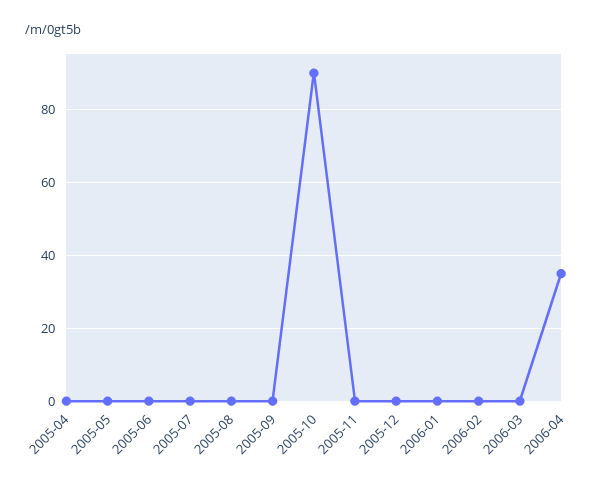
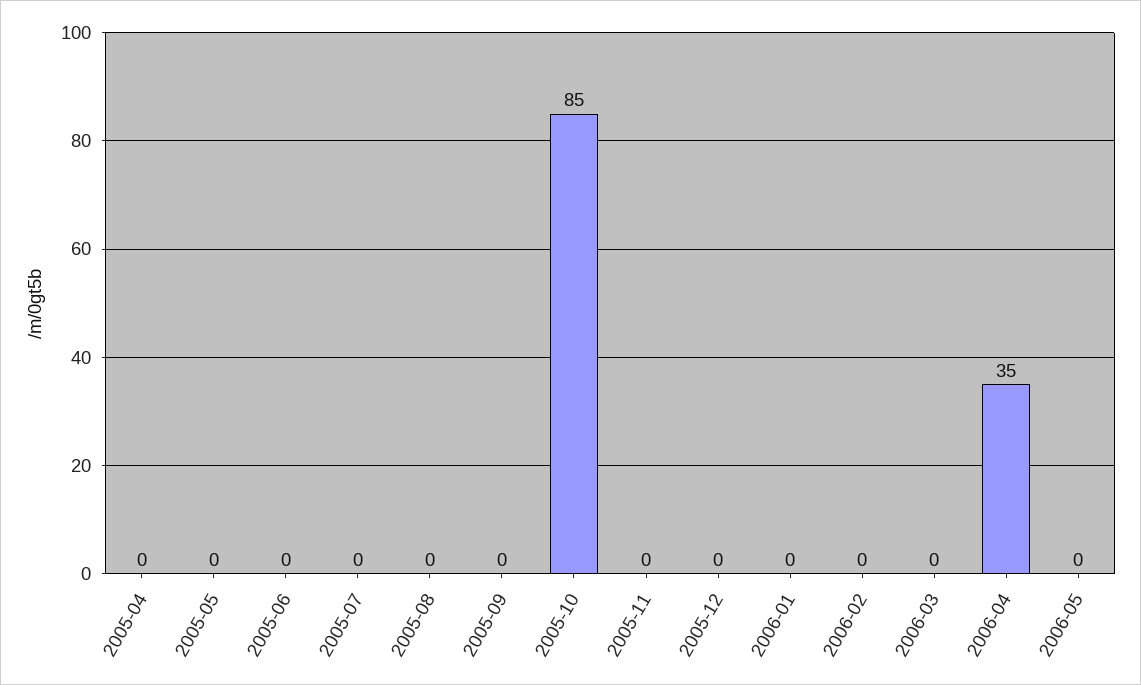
2005-10: 90 -> 85
2006-05: none -> 0

